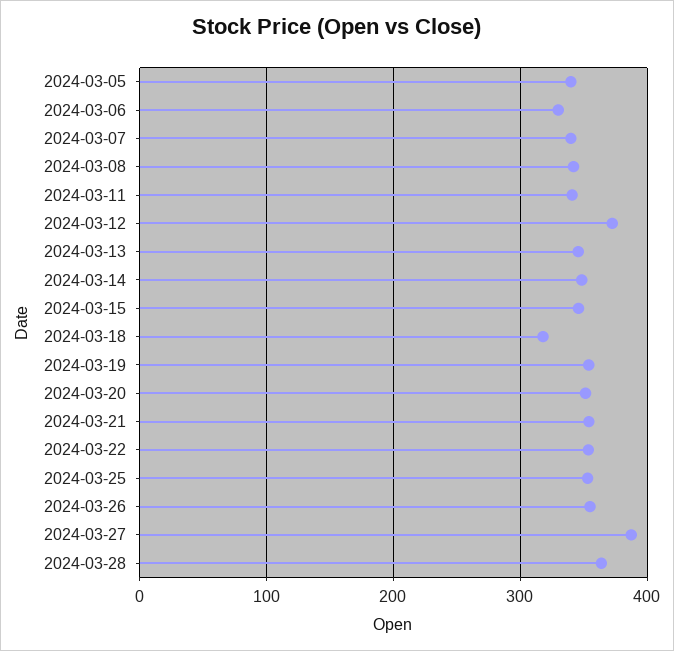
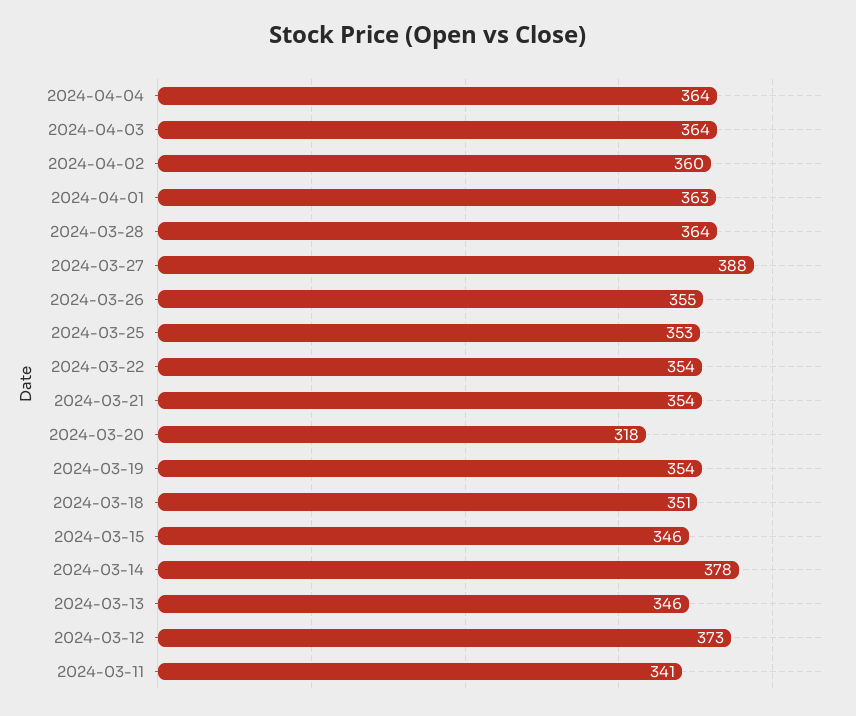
2024-03-05: 340 -> none
2024-03-06: 330 -> none
2024-03-07: 340 -> none
2024-03-08: 340 -> none
2024-03-14: 350 -> 378
2024-03-18: 320 -> 351
2024-03-20: 350 -> 318
2024-04-04: none -> 364
2024-04-03: none -> 364
2024-04-02: none -> 360
2024-04-01: none -> 363

